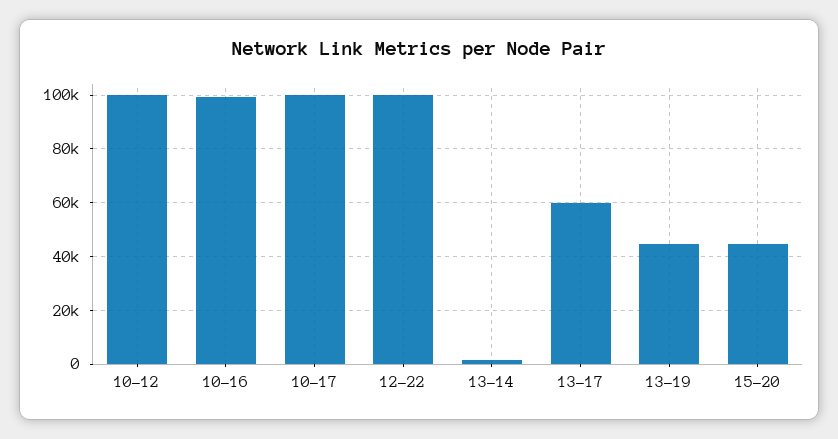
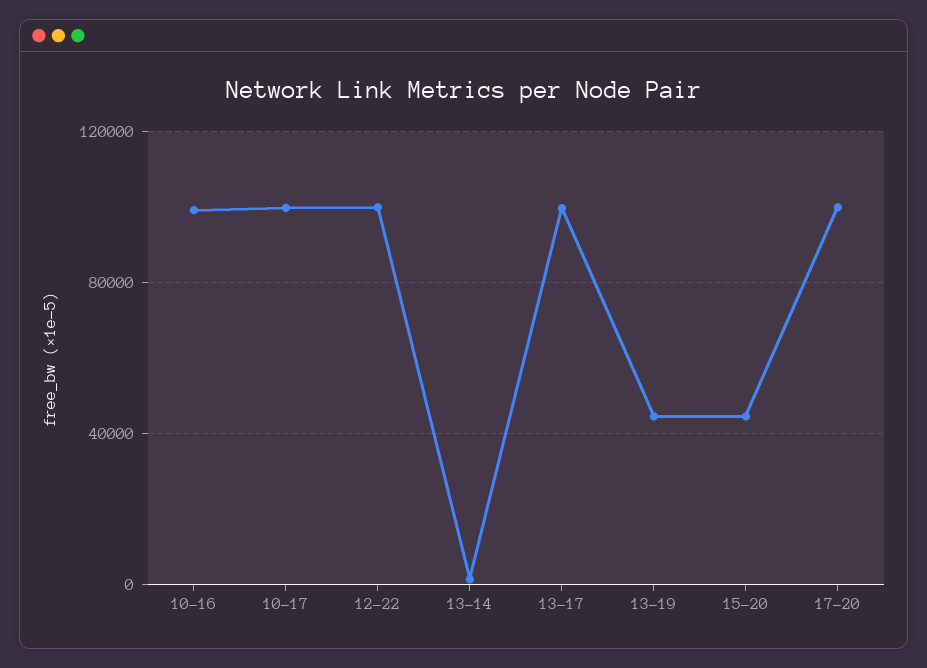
10-12: 100000 -> none
13-17: 60000 -> 100000
17-20: none -> 100000

